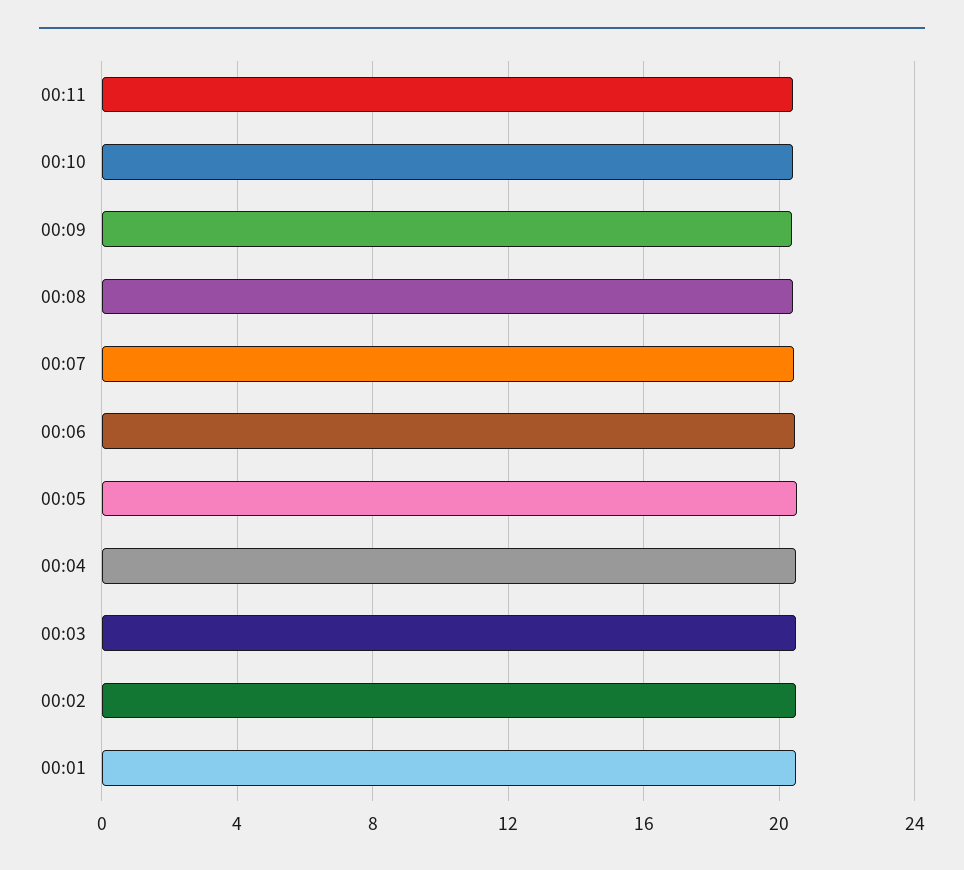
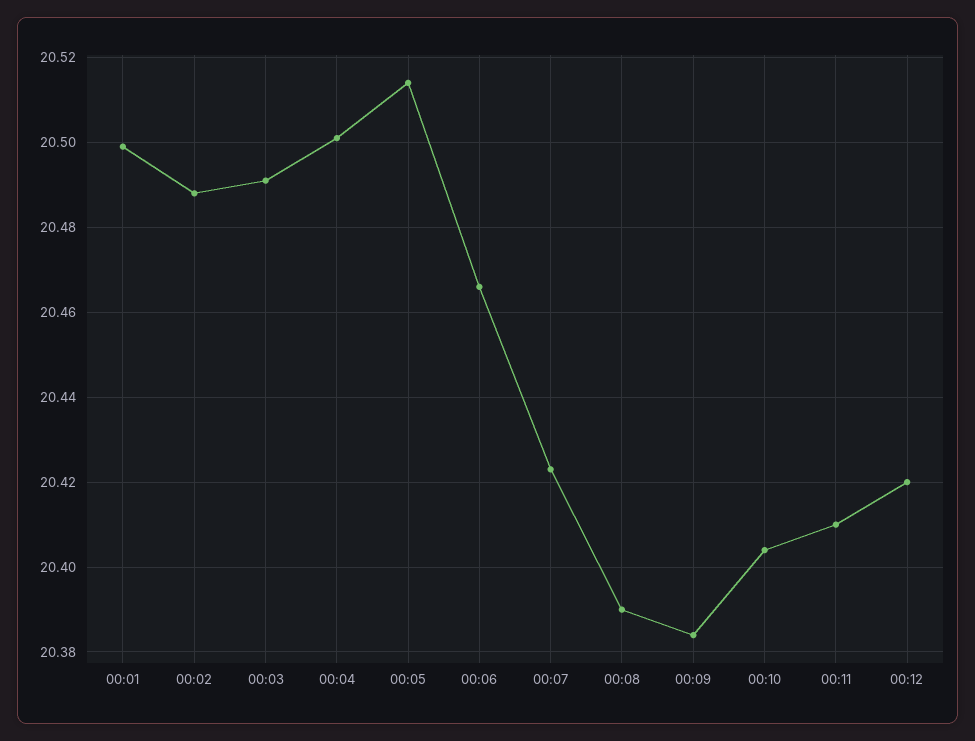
00:12: none -> 20.42

